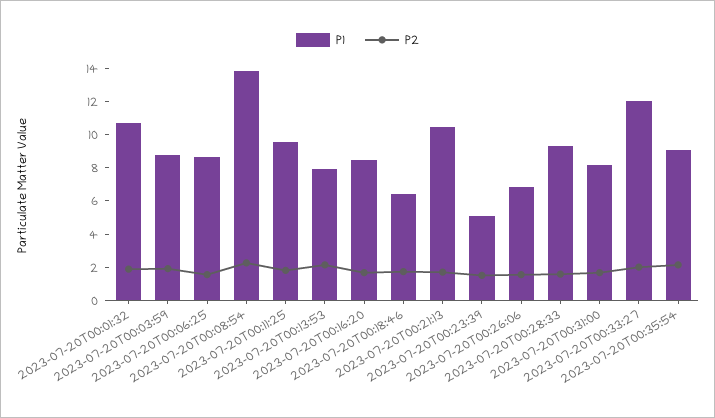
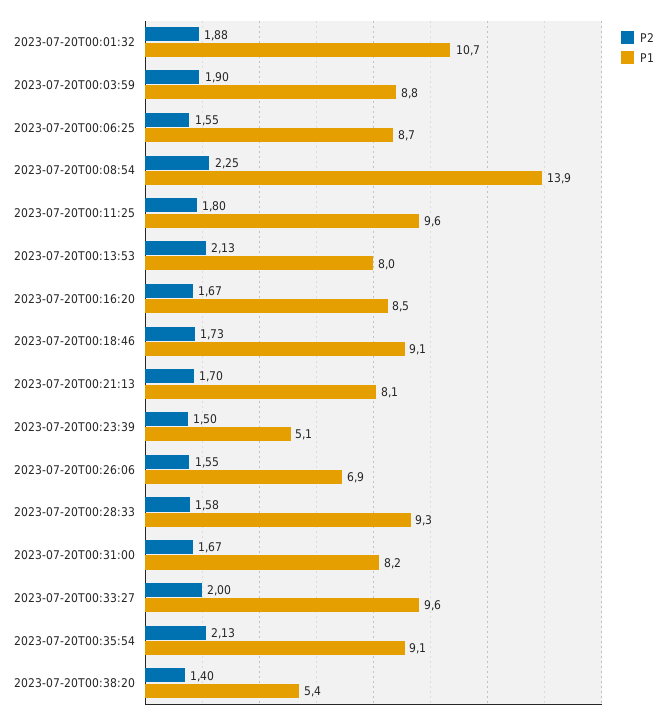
P1, 2023-07-20T00:18:46: 6.5 -> 9.1
P1, 2023-07-20T00:21:13: 10.5 -> 8.1
P1, 2023-07-20T00:33:27: 12 -> 9.6
P2, 2023-07-20T00:38:20: none -> 1.4
P1, 2023-07-20T00:38:20: none -> 5.4

